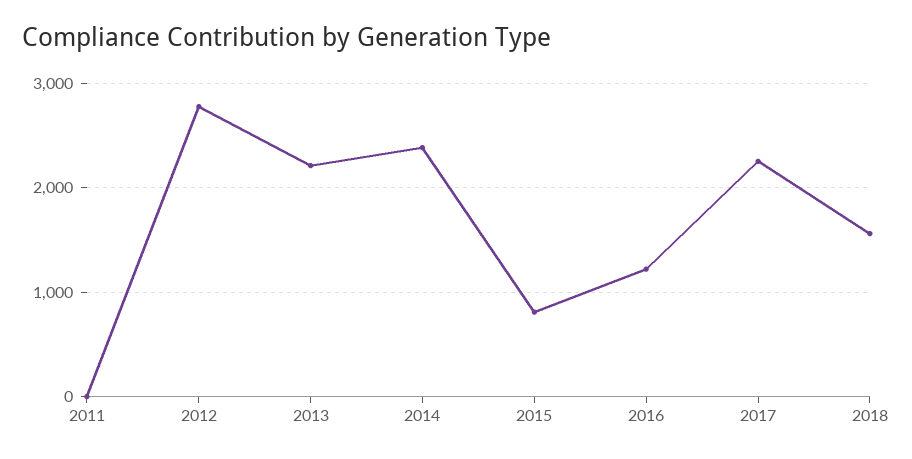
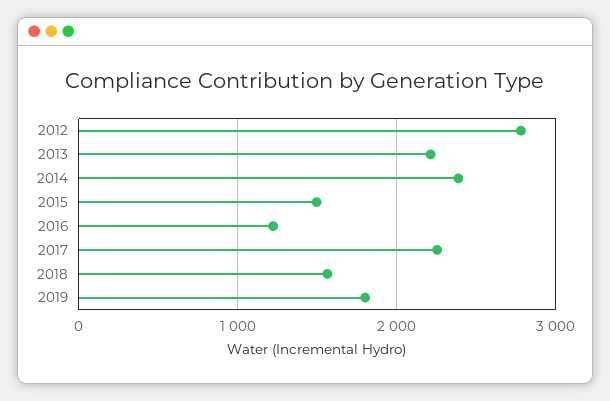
2011: 0 -> none
2015: 800 -> 1500
2019: none -> 1800

